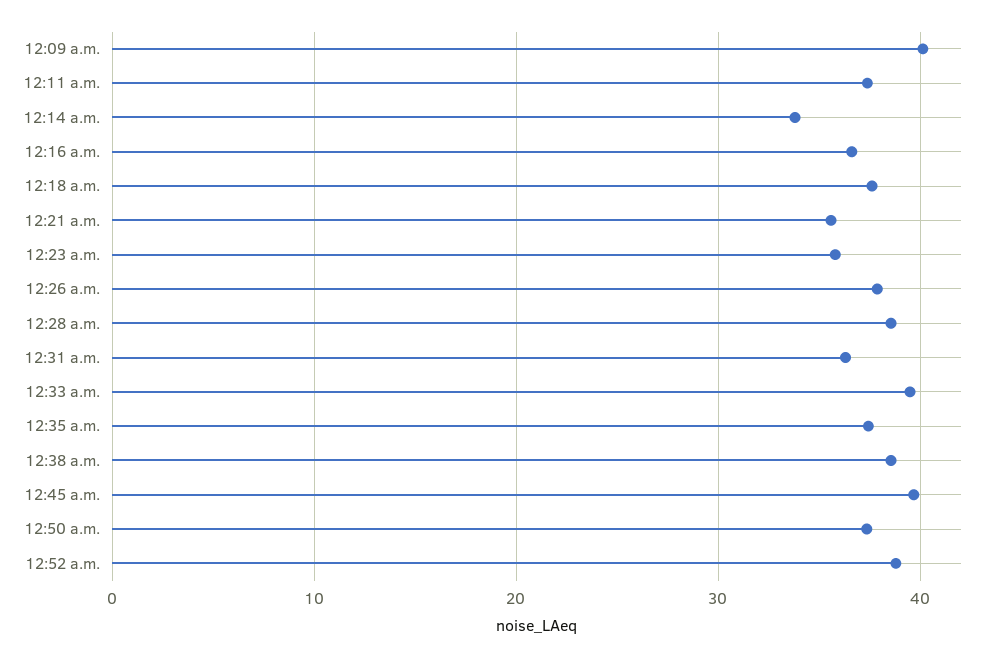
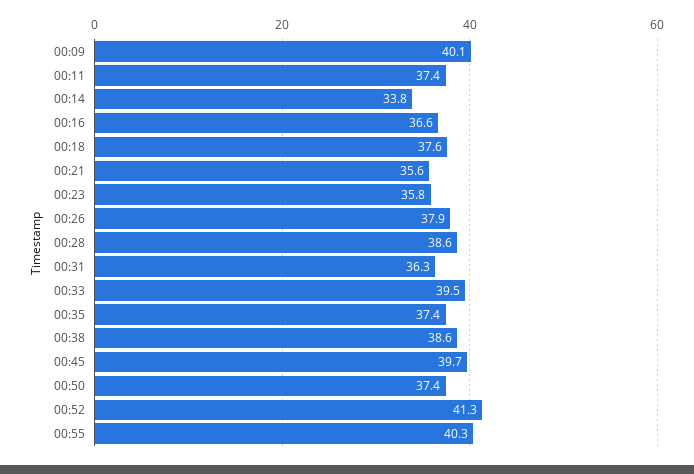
12:52 a.m.: 39 -> 41.3
00:55: none -> 40.3

